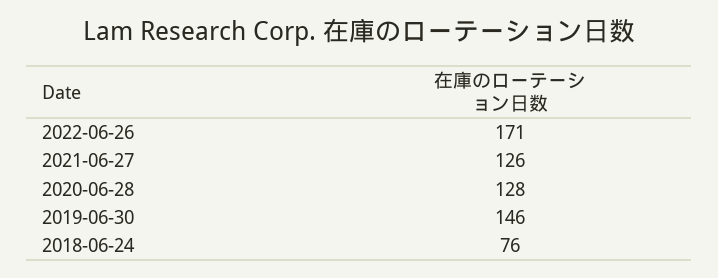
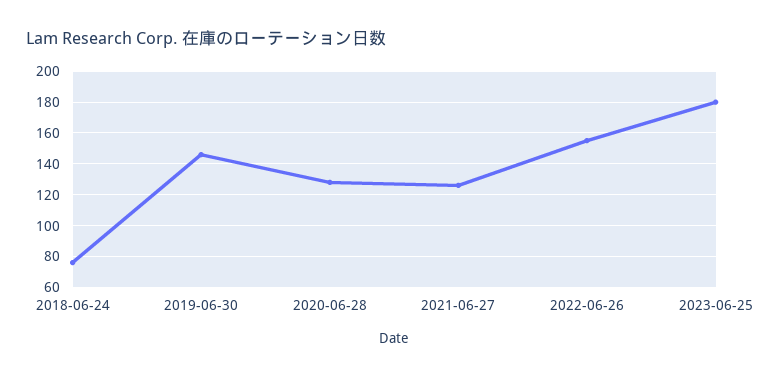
2022-06-26: 171 -> 155
2023-06-25: none -> 180

